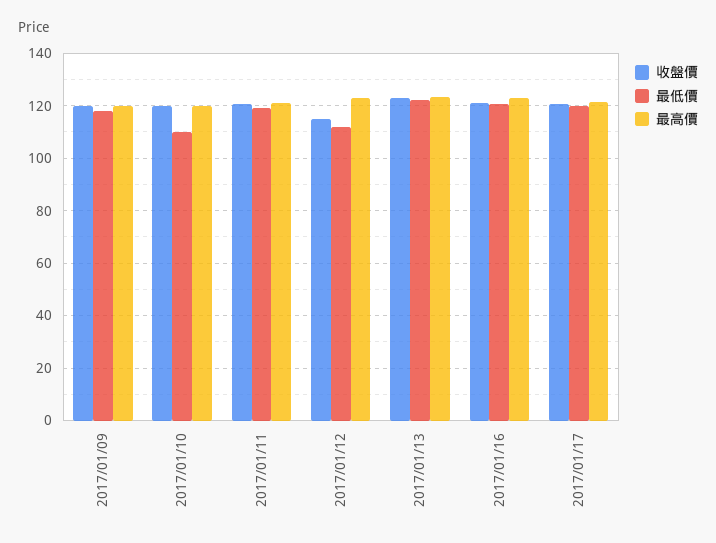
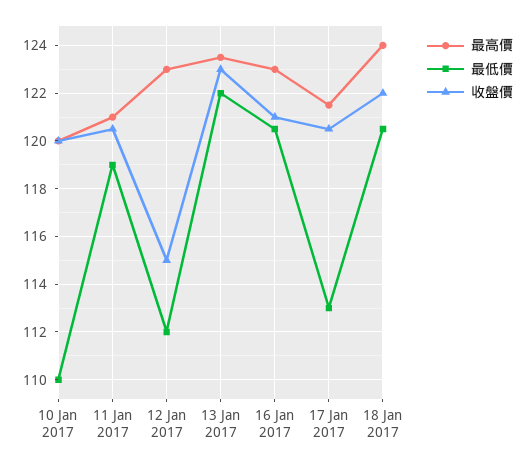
收盤價, 2017/01/09: 120 -> none
最低價, 2017/01/09: 117.5 -> none
最高價, 2017/01/09: 120 -> none
最低價, 2017/01/17: 120 -> 113
最高價, 18 Jan 2017: none -> 124
最低價, 18 Jan 2017: none -> 120.5
收盤價, 18 Jan 2017: none -> 122

